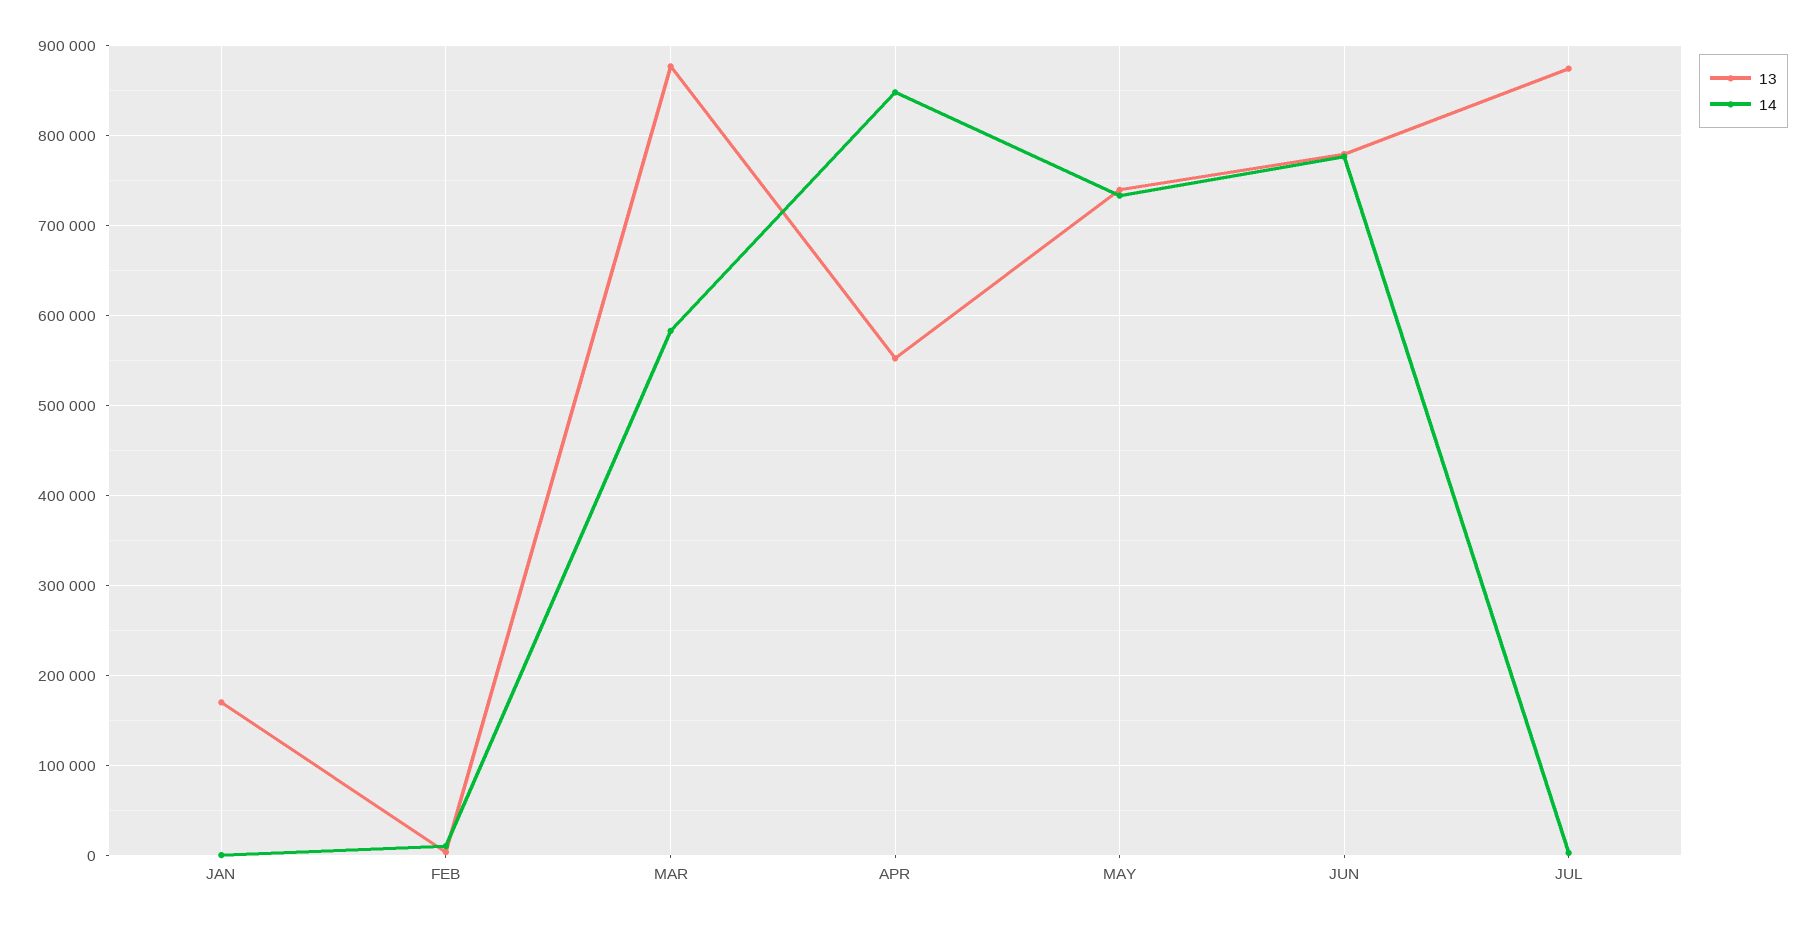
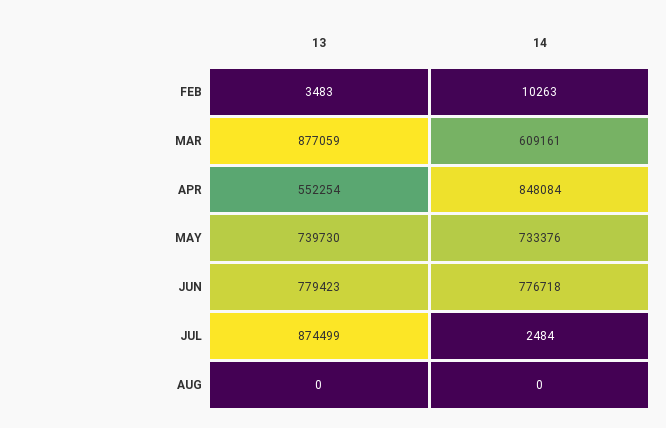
13, JAN: 170000 -> none
14, JAN: 0 -> none
14, MAR: 580000 -> 609161
13, AUG: none -> 0
14, AUG: none -> 0

